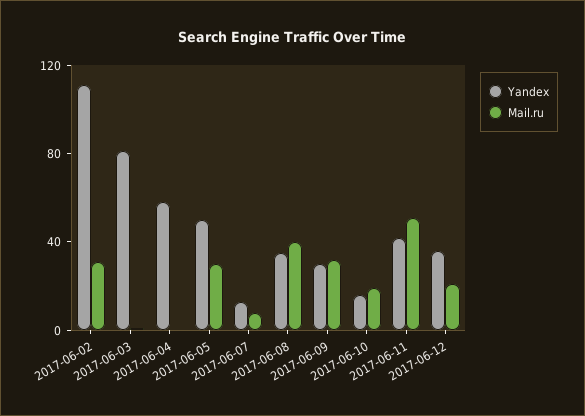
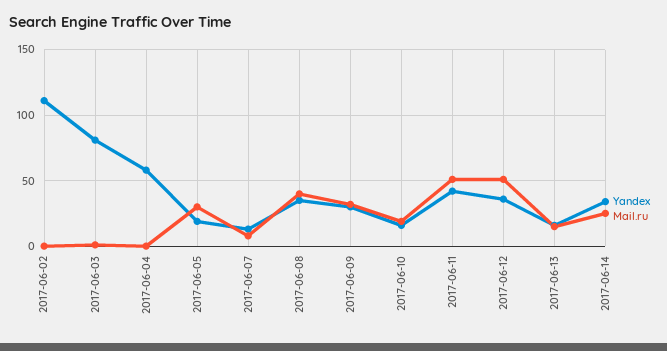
Mail.ru, 2017-06-02: 30 -> 0
Yandex, 2017-06-05: 50 -> 20
Mail.ru, 2017-06-12: 20 -> 50
Yandex, 2017-06-13: none -> 15
Mail.ru, 2017-06-13: none -> 15
Yandex, 2017-06-14: none -> 35
Mail.ru, 2017-06-14: none -> 25

